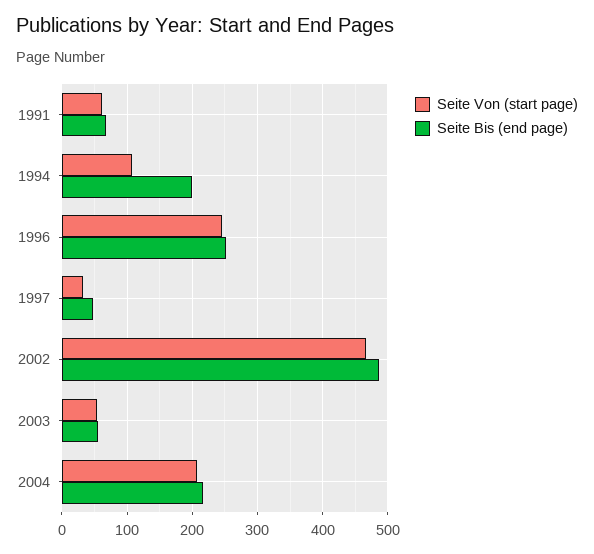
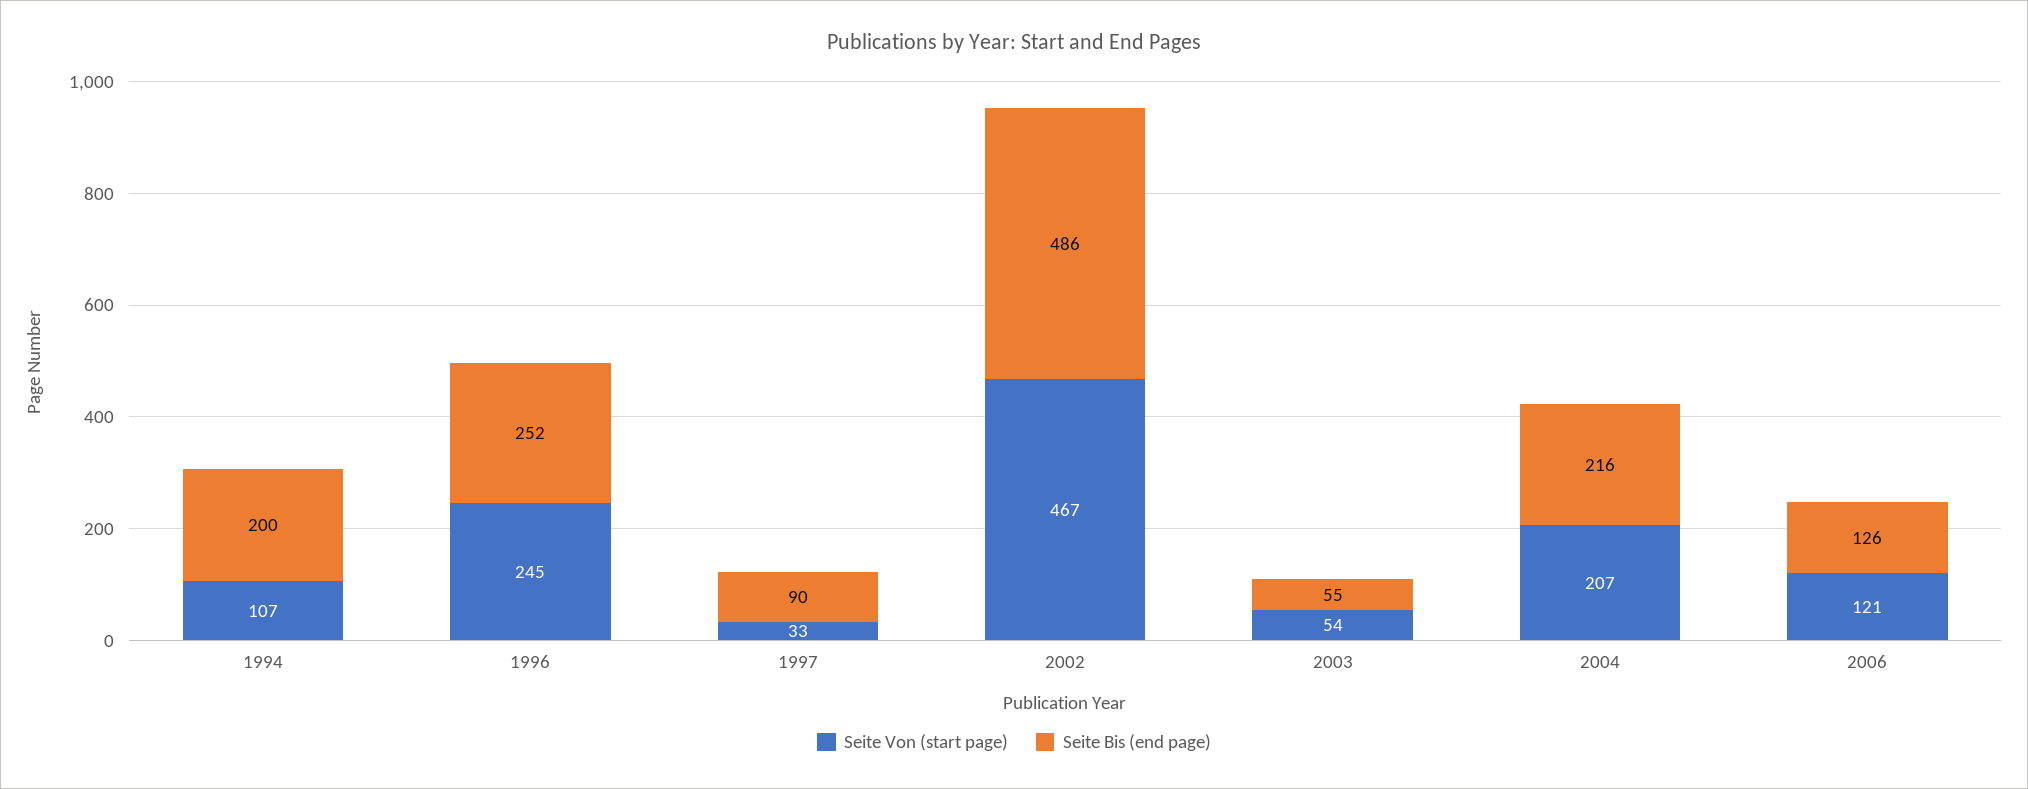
Seite Von (start page), 1991: 60 -> none
Seite Bis (end page), 1991: 70 -> none
Seite Bis (end page), 1997: 50 -> 90
Seite Von (start page), 2006: none -> 121
Seite Bis (end page), 2006: none -> 126

